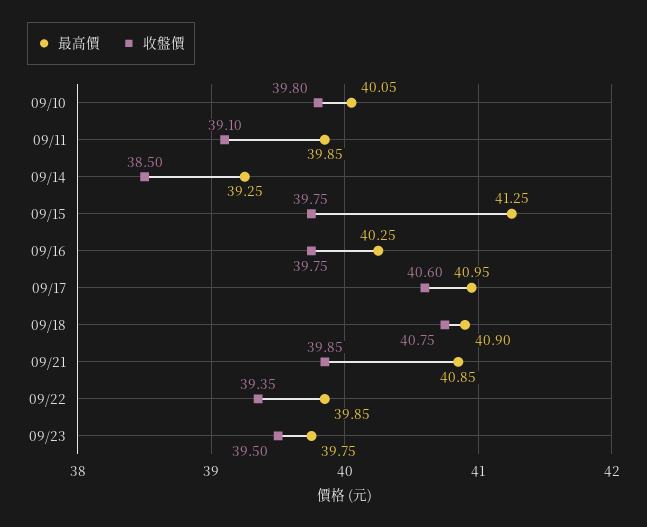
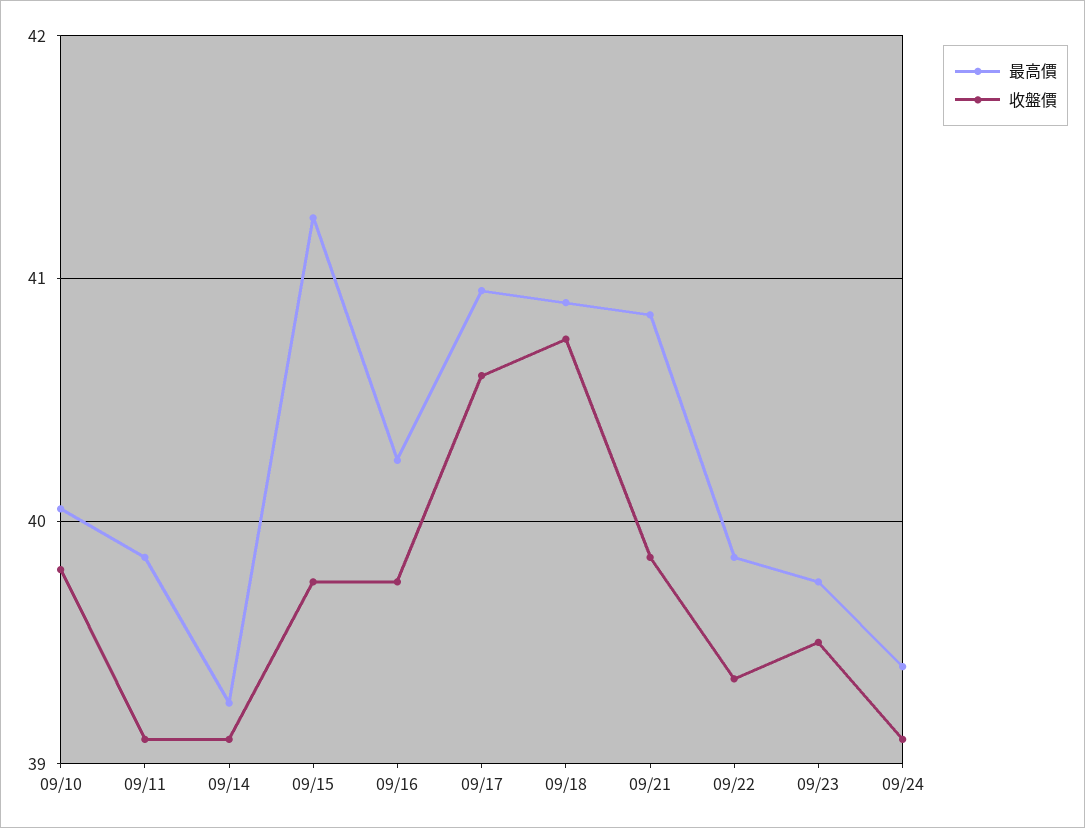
收盤價, 09/14: 38.5 -> 39.1
最高價, 09/24: none -> 39.4
收盤價, 09/24: none -> 39.1

